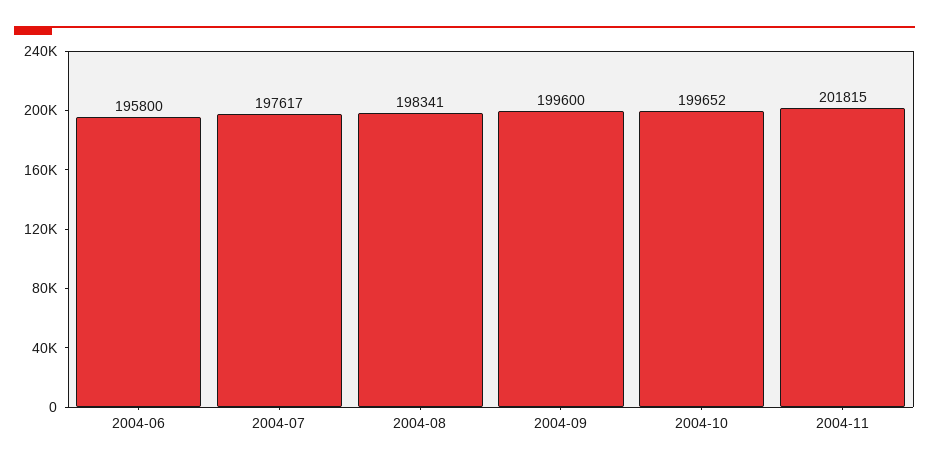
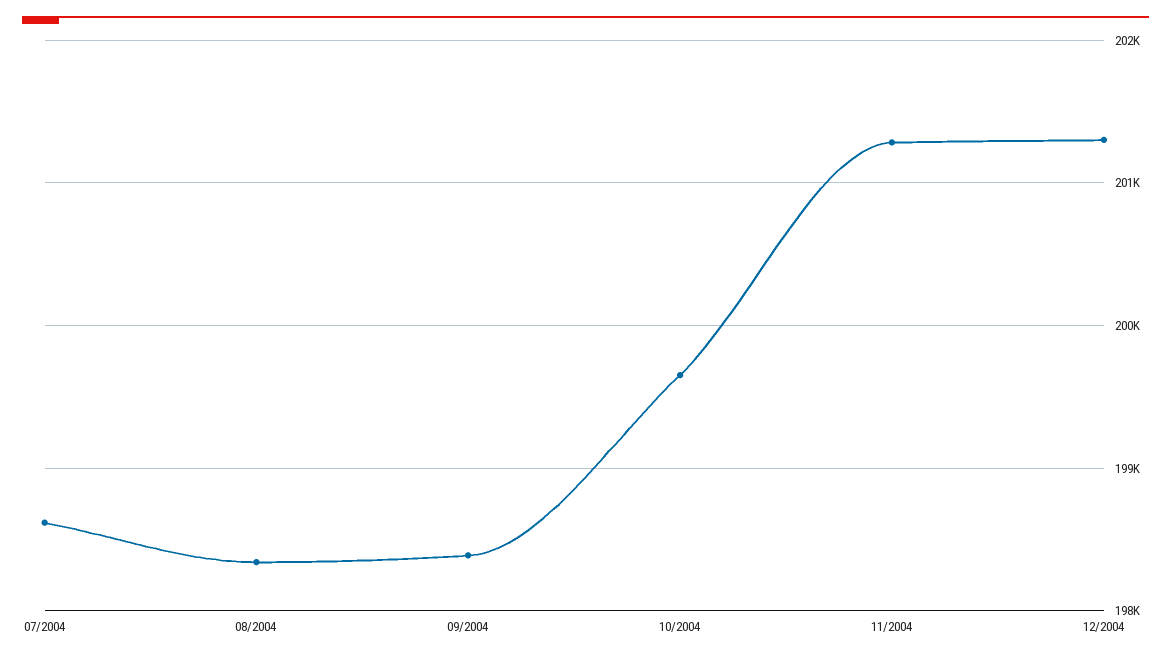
2004-06: 195800 -> none
2004-07: 197617 -> 198600
2004-09: 199600 -> 198400
2004-11: 201815 -> 201300
12/2004: none -> 201300

